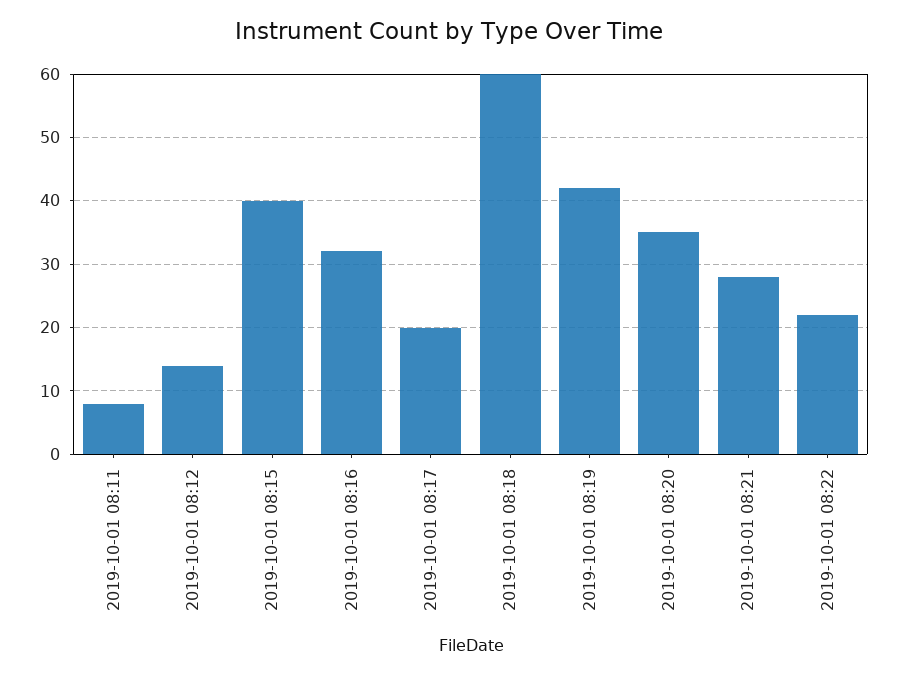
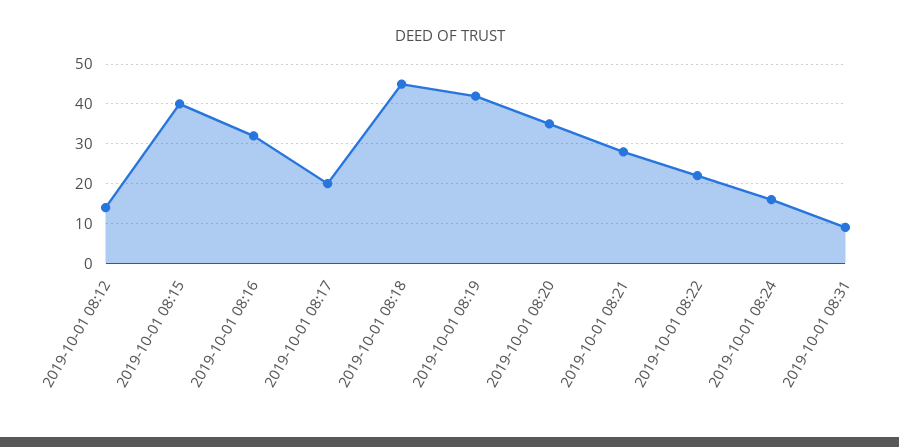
2019-10-01 08:11: 8 -> none
2019-10-01 08:18: 60 -> 45
2019-10-01 08:24: none -> 15
2019-10-01 08:31: none -> 10

